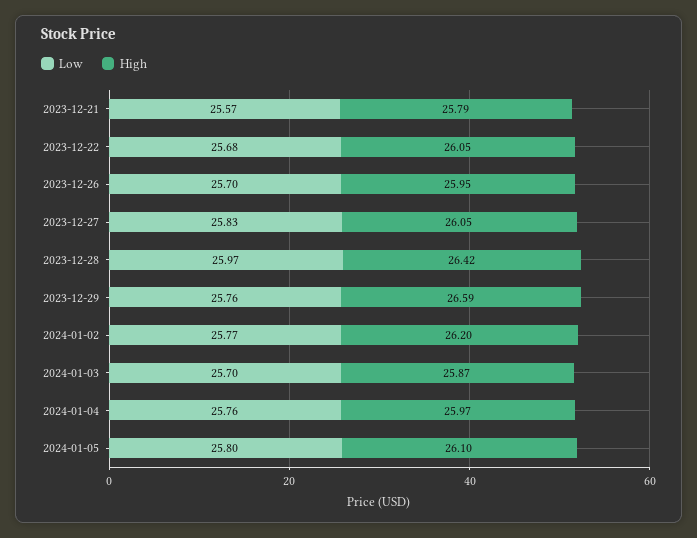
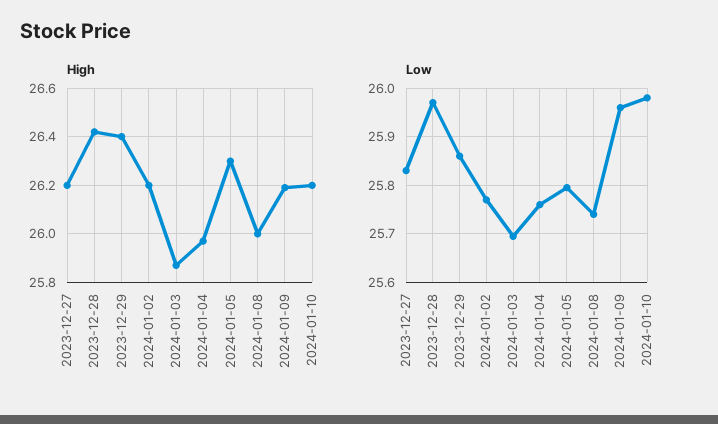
Low, 2023-12-21: 25.57 -> none
High, 2023-12-21: 25.79 -> none
Low, 2023-12-22: 25.68 -> none
High, 2023-12-22: 26.05 -> none
Low, 2023-12-26: 25.7 -> none
High, 2023-12-26: 25.95 -> none
High, 2023-12-27: 26.05 -> 26.2
Low, 2023-12-29: 25.76 -> 25.86
High, 2023-12-29: 26.59 -> 26.4
High, 2024-01-05: 26.1 -> 26.3
High, 2024-01-08: none -> 26
High, 2024-01-09: none -> 26.2
High, 2024-01-10: none -> 26.2
Low, 2024-01-08: none -> 25.74
Low, 2024-01-09: none -> 25.96
Low, 2024-01-10: none -> 25.98

